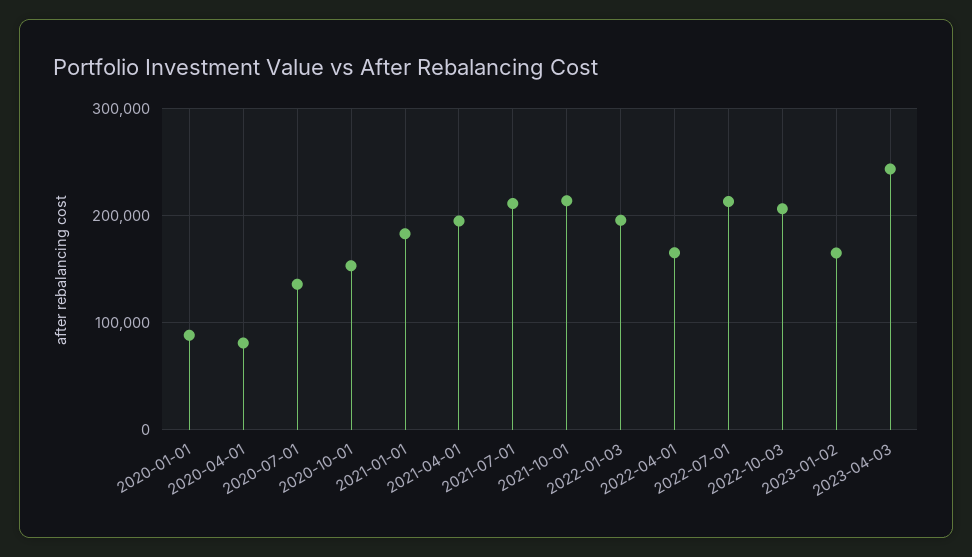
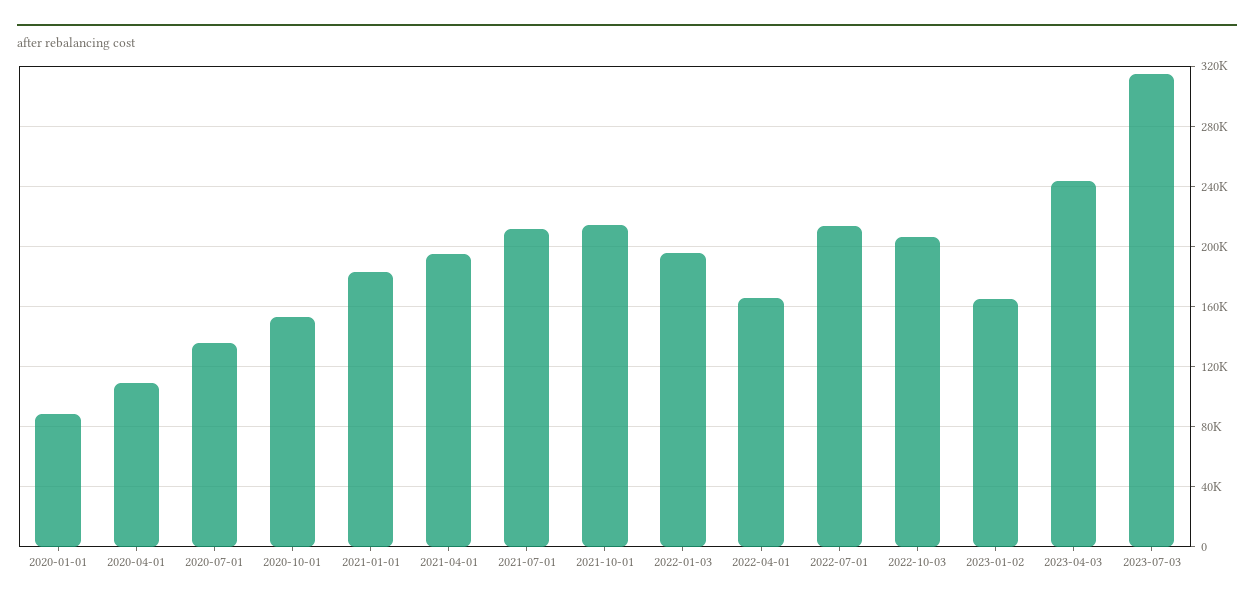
2020-04-01: 80000 -> 110000
2023-07-03: none -> 315000

